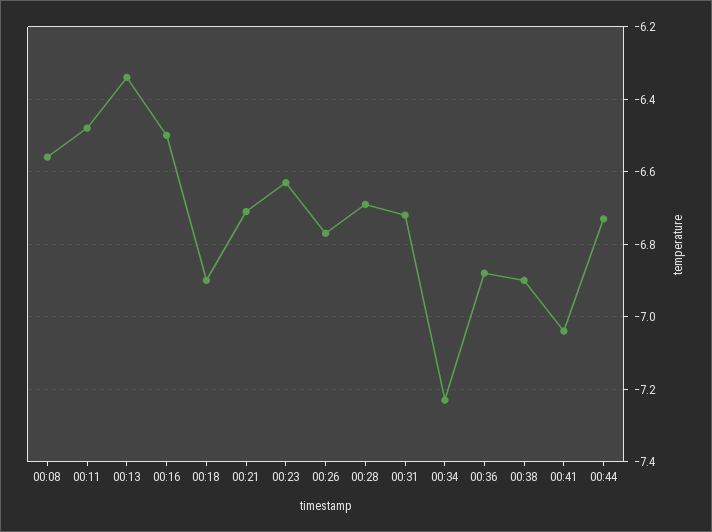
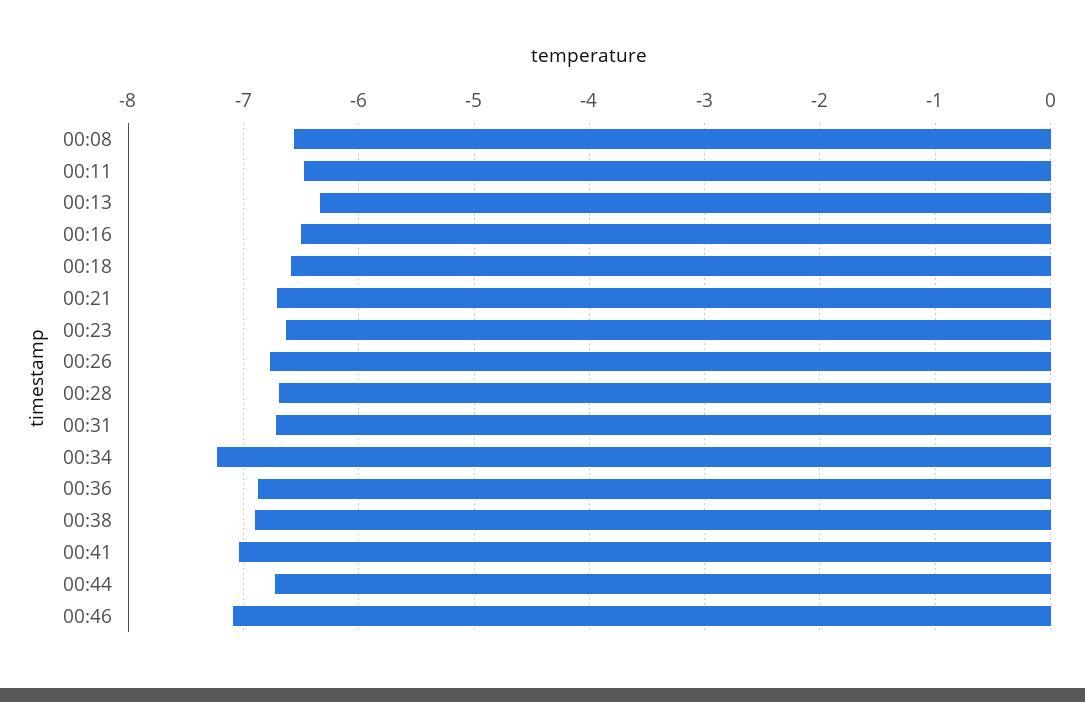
00:18: -6.9 -> -6.6
00:46: none -> -7.1

